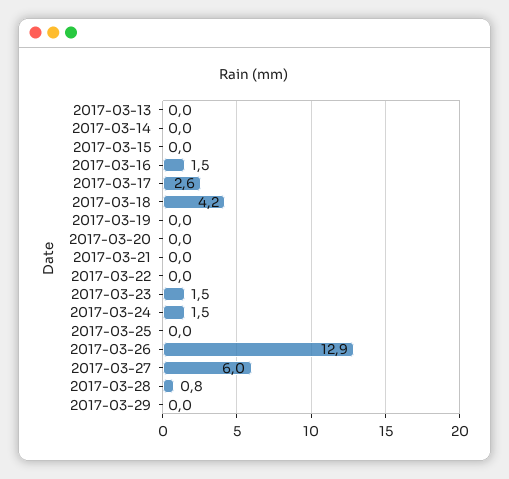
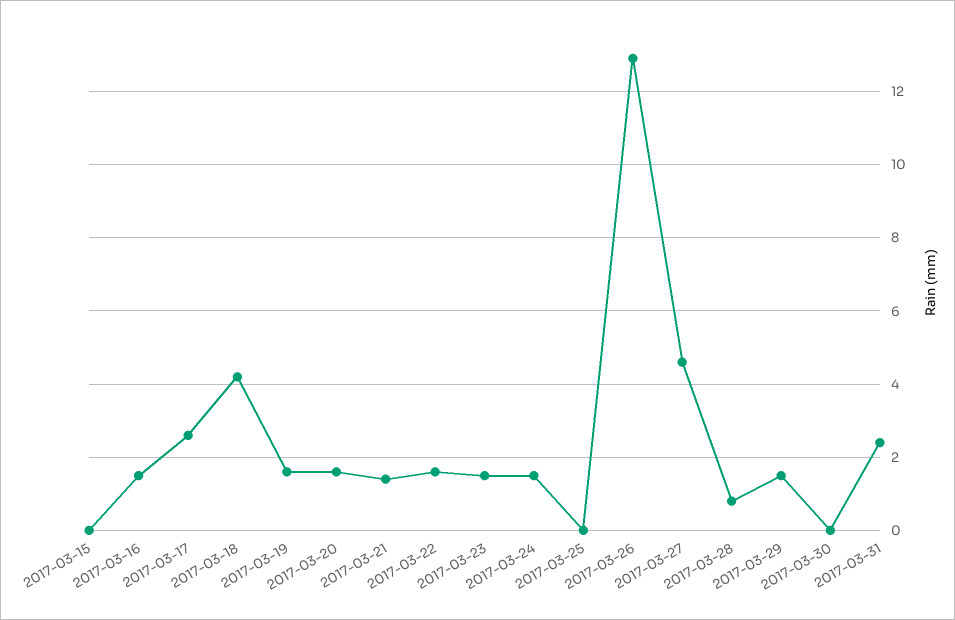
2017-03-13: 0 -> none
2017-03-14: 0 -> none
2017-03-19: 0 -> 1.5
2017-03-20: 0 -> 1.5
2017-03-21: 0 -> 1.5
2017-03-22: 0 -> 1.5
2017-03-27: 6 -> 4.5
2017-03-29: 0 -> 1.5
2017-03-30: none -> 0
2017-03-31: none -> 2.5

